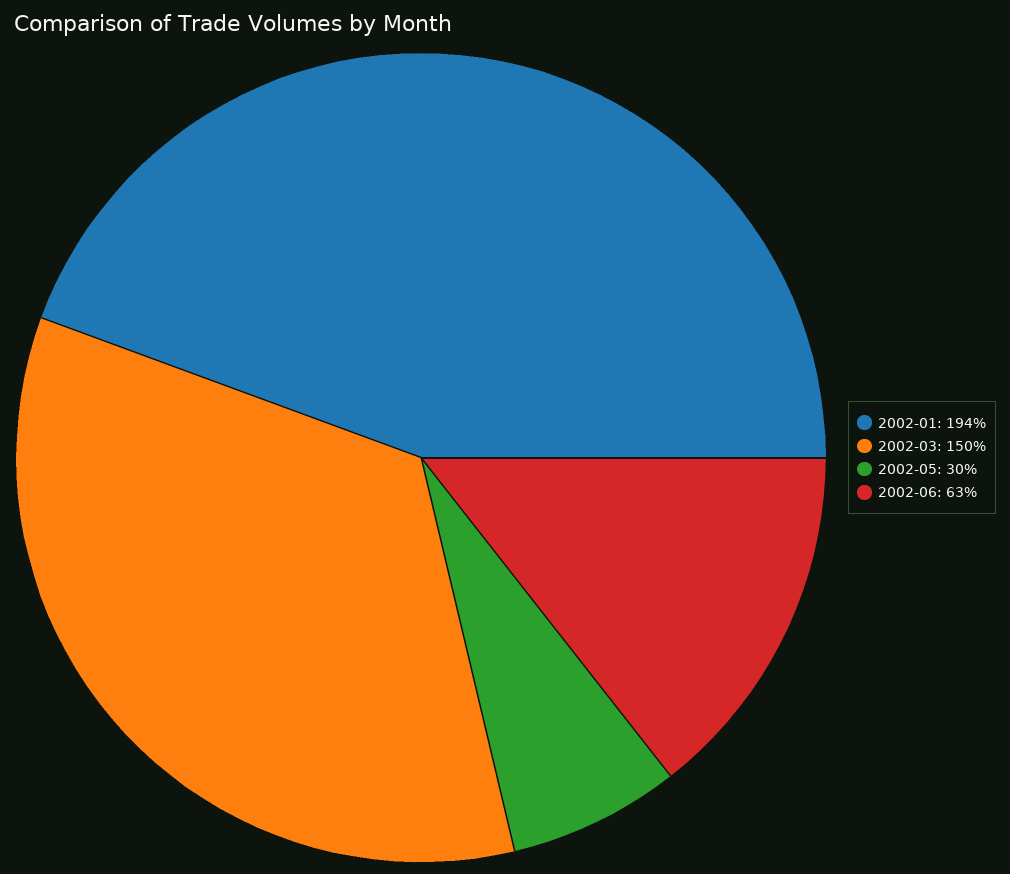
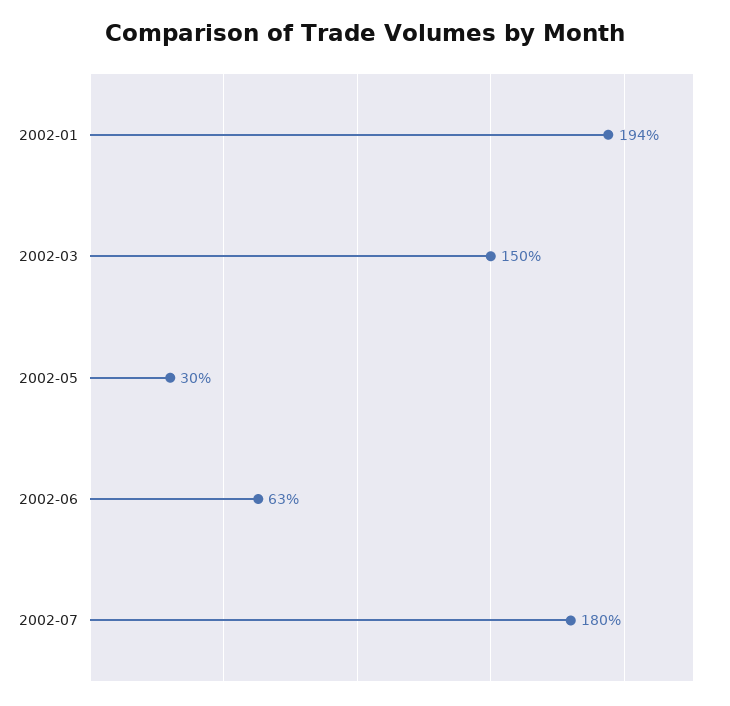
2002-07: none -> 180

